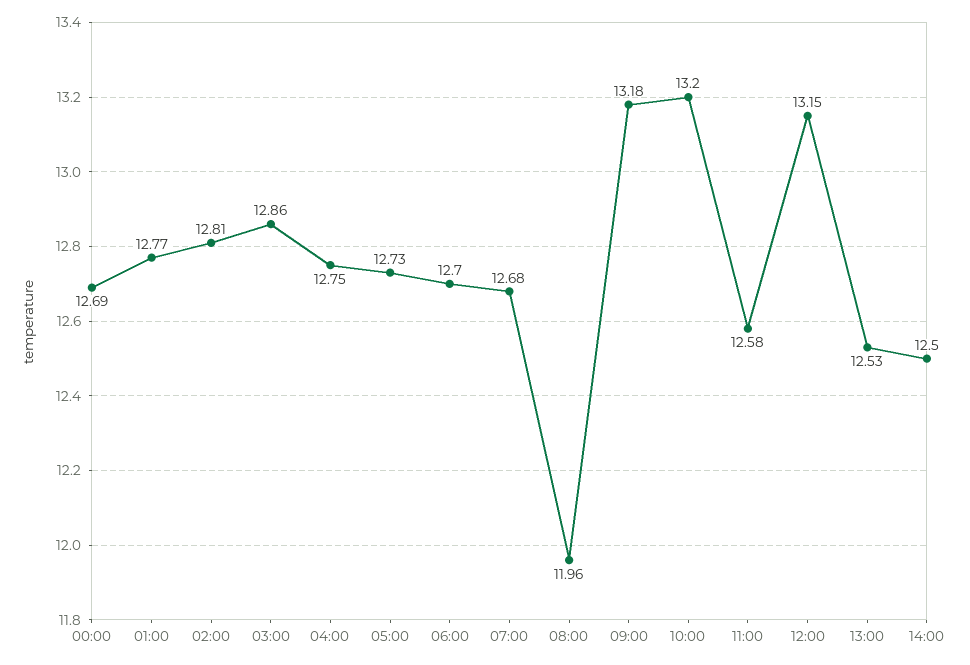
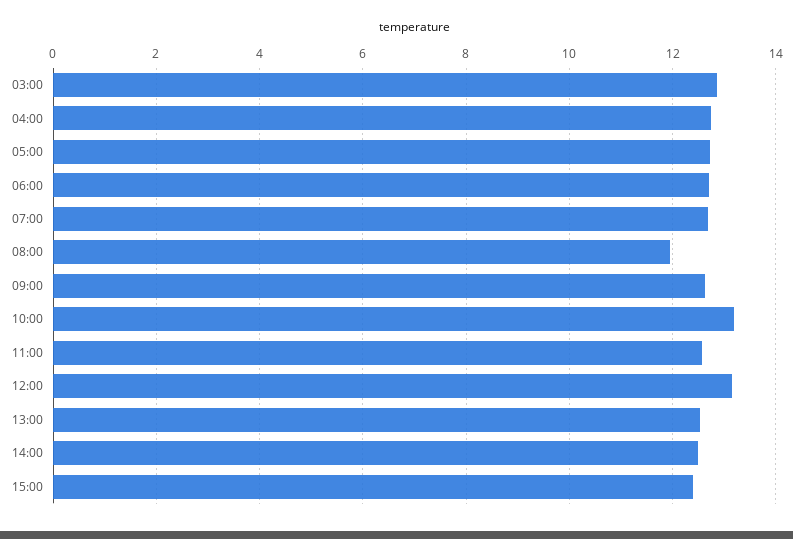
00:00: 12.69 -> none
01:00: 12.77 -> none
02:00: 12.81 -> none
09:00: 13.18 -> 12.6
15:00: none -> 12.4

